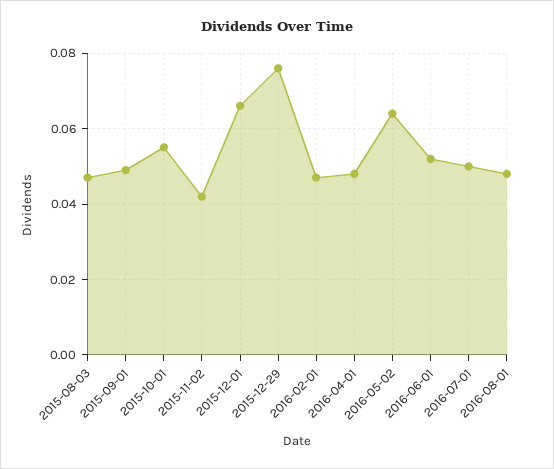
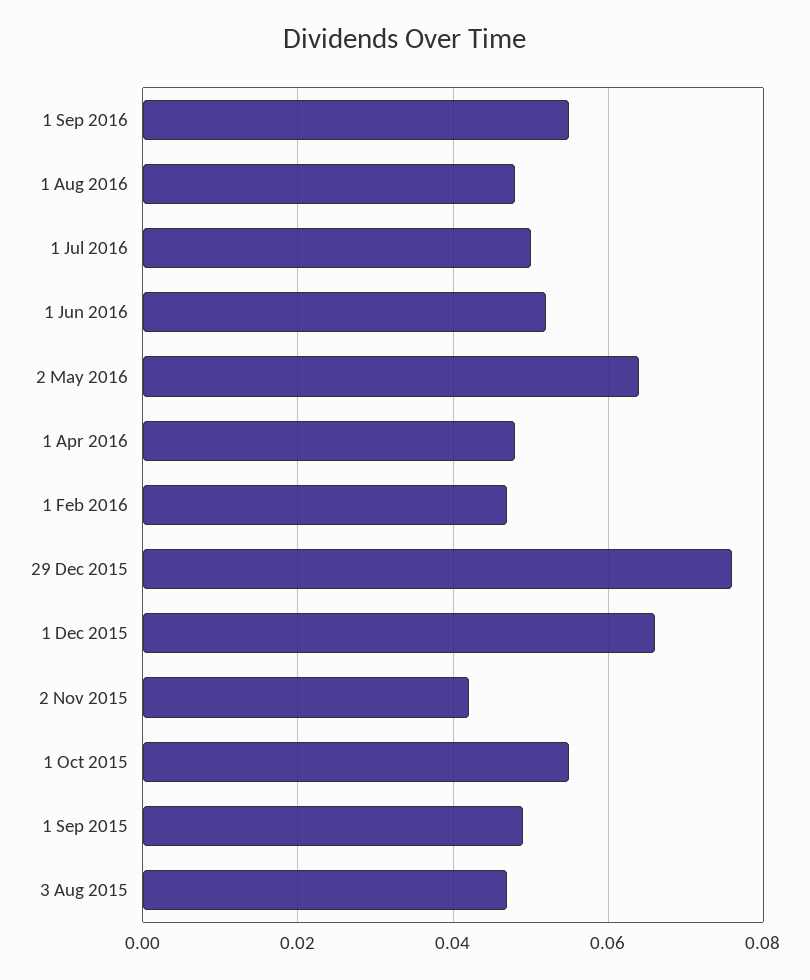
1 Sep 2016: none -> 0.055

